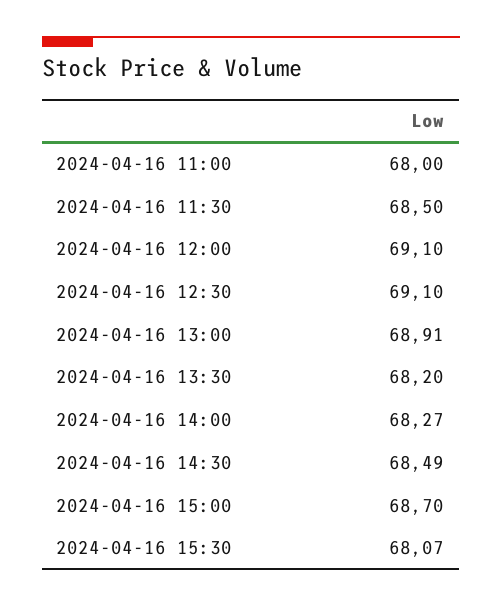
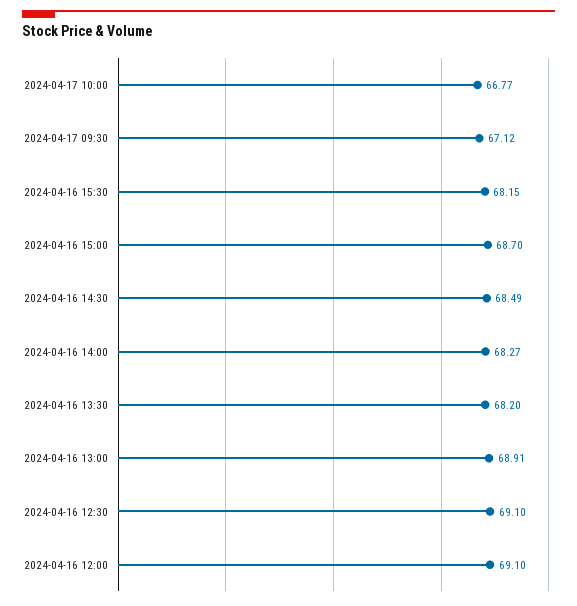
2024-04-16 11:00: 68 -> none
2024-04-16 11:30: 68.5 -> none
2024-04-16 15:30: 68.07 -> 68.15
2024-04-17 10:00: none -> 66.77
2024-04-17 09:30: none -> 67.12

